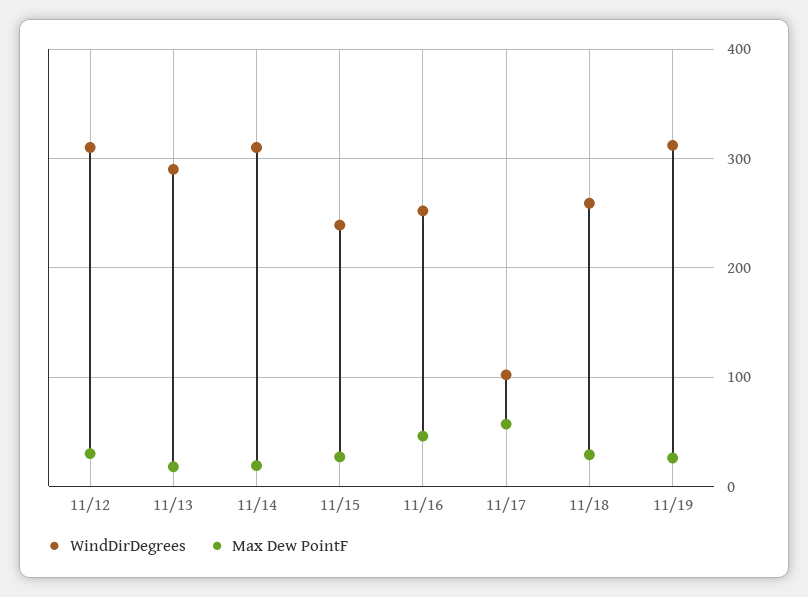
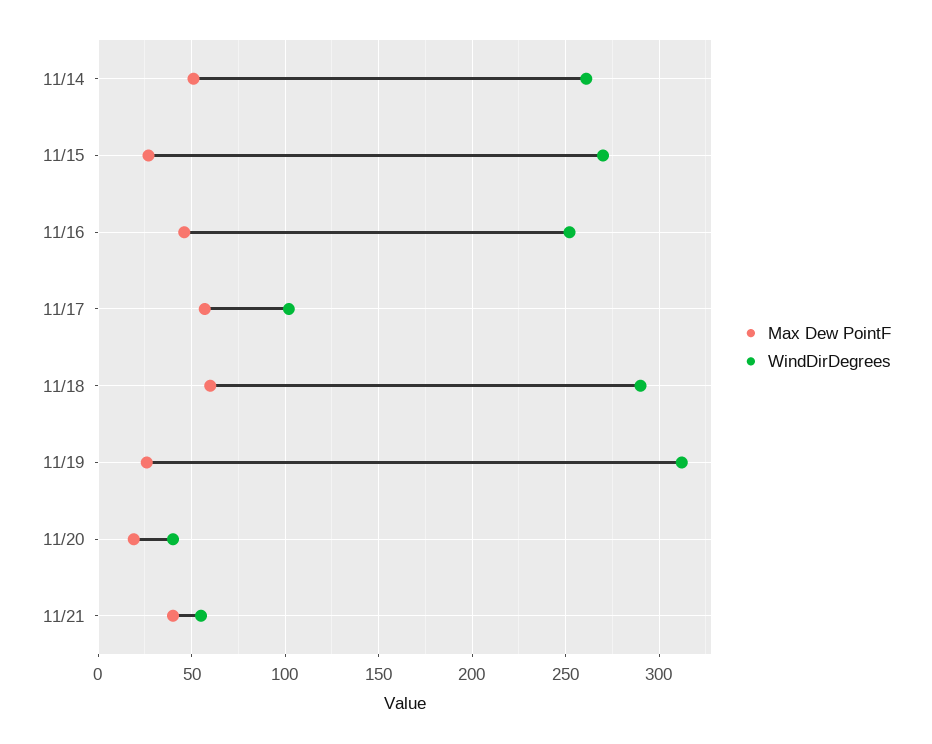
WindDirDegrees, 11/12: 310 -> none
Max Dew PointF, 11/12: 30 -> none
WindDirDegrees, 11/13: 290 -> none
Max Dew PointF, 11/13: 20 -> none
WindDirDegrees, 11/14: 310 -> 260
Max Dew PointF, 11/14: 20 -> 50
WindDirDegrees, 11/15: 240 -> 270
WindDirDegrees, 11/18: 260 -> 290
Max Dew PointF, 11/18: 30 -> 60
Max Dew PointF, 11/20: none -> 20
WindDirDegrees, 11/20: none -> 40
Max Dew PointF, 11/21: none -> 40
WindDirDegrees, 11/21: none -> 55

